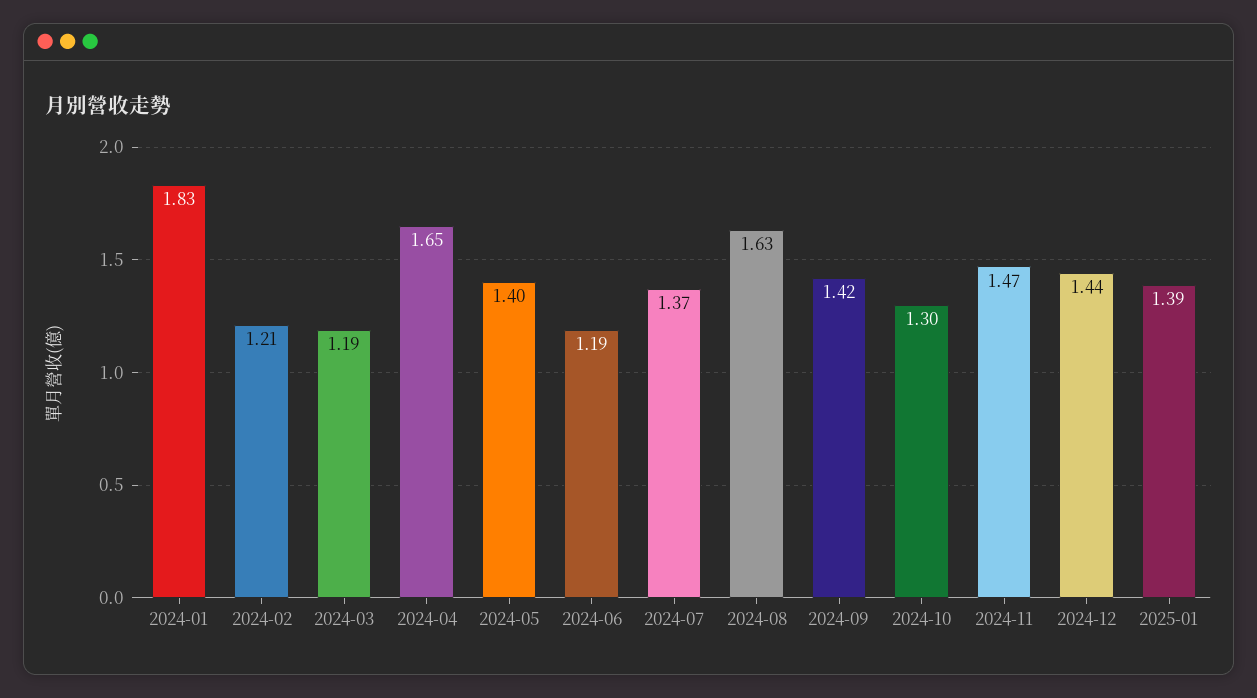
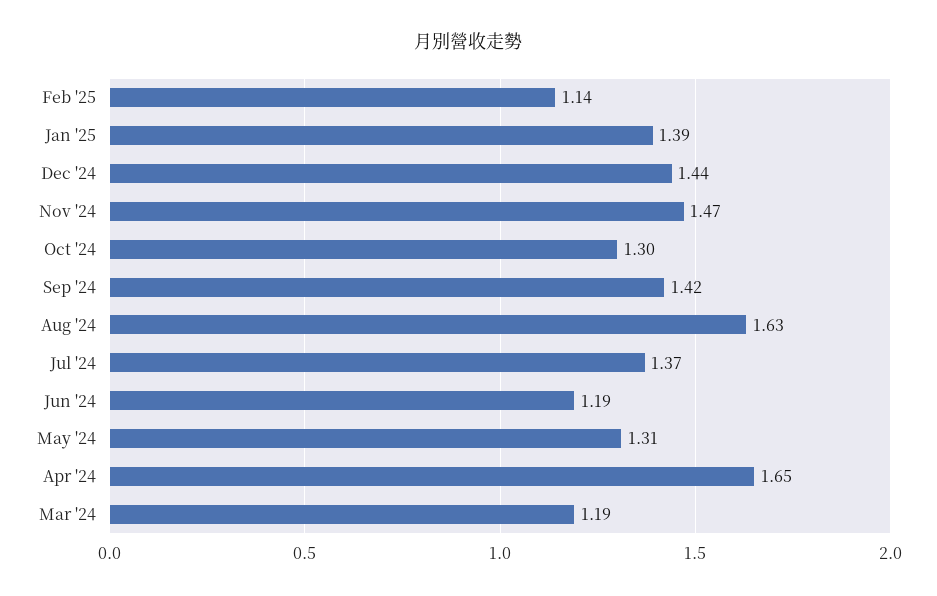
2024-01: 1.83 -> none
2024-02: 1.21 -> none
2024-05: 1.4 -> 1.31
Feb '25: none -> 1.14

